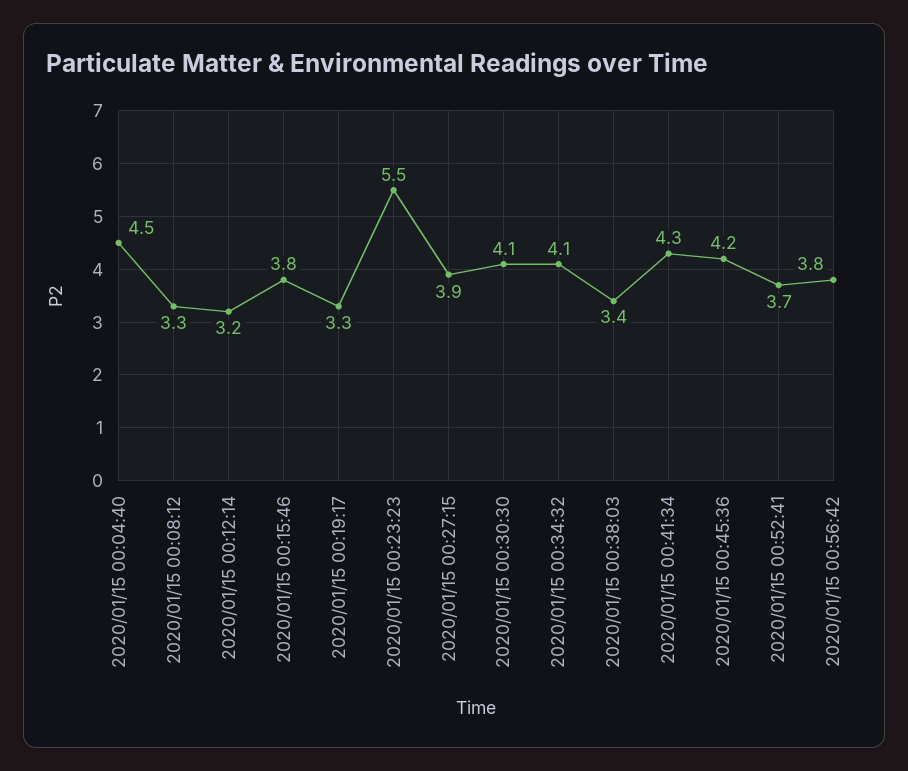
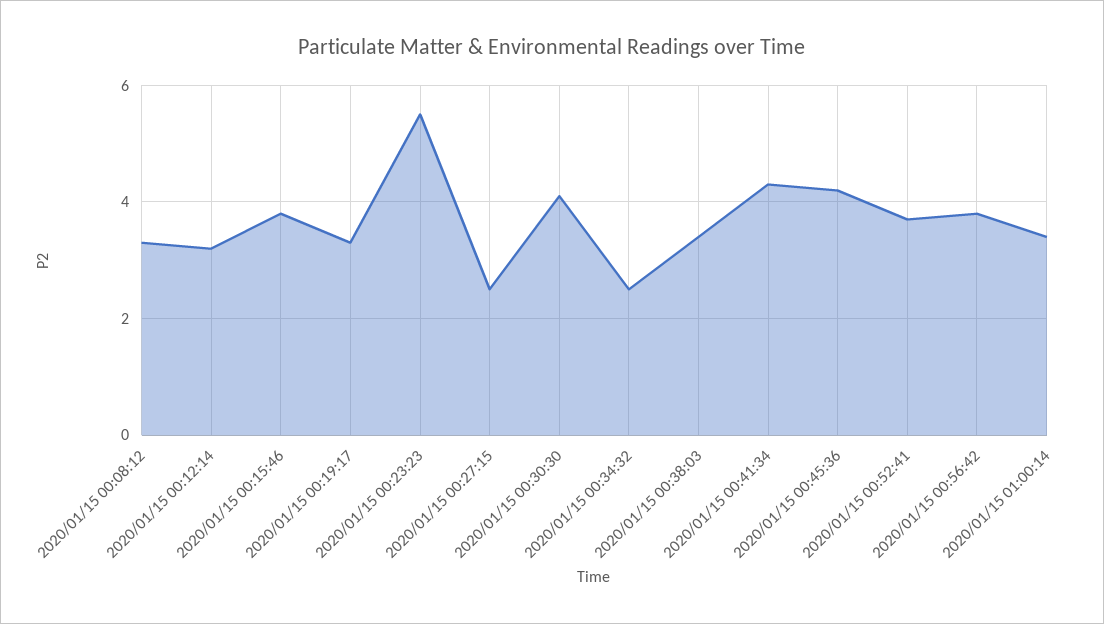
2020/01/15 00:04:40: 4.5 -> none
2020/01/15 00:27:15: 3.9 -> 2.5
2020/01/15 00:34:32: 4.1 -> 2.5
2020/01/15 01:00:14: none -> 3.5

